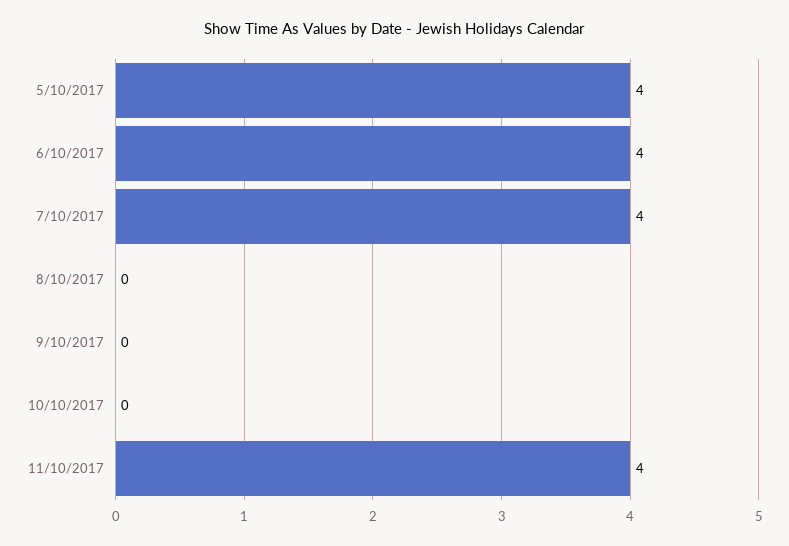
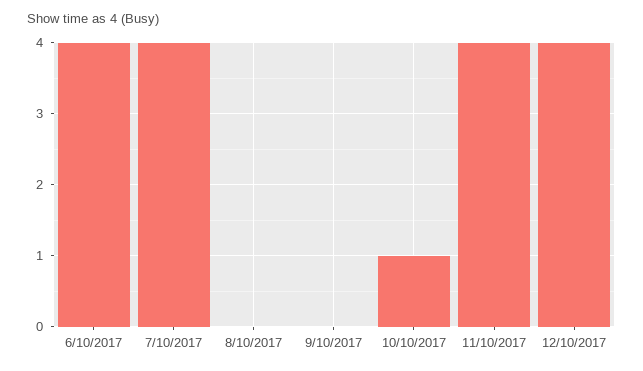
5/10/2017: 4 -> none
10/10/2017: 0 -> 1
12/10/2017: none -> 4

